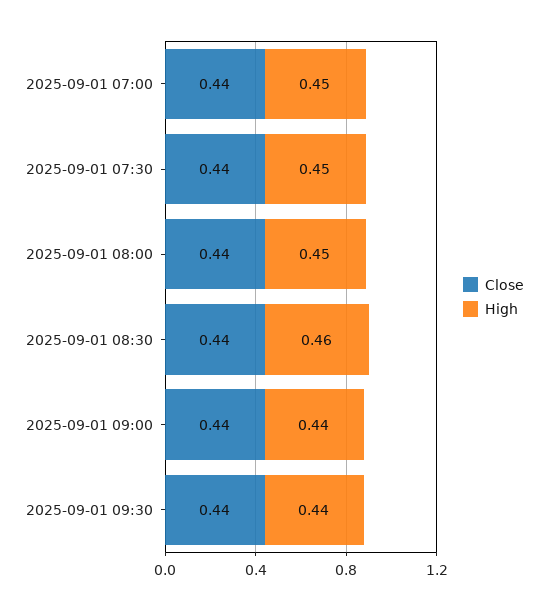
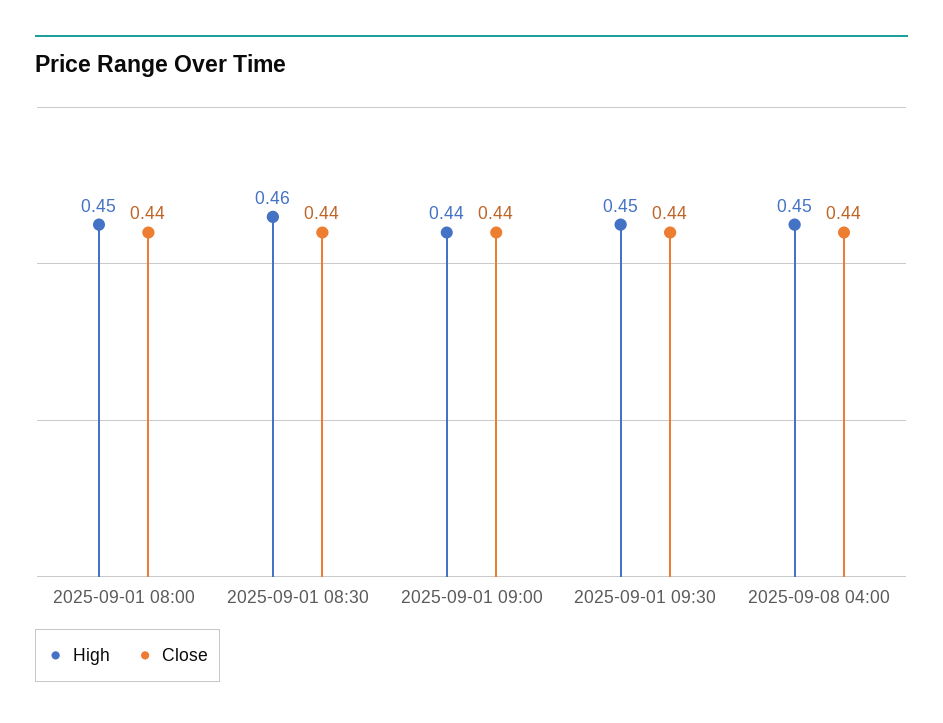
Close, 2025-09-01 07:00: 0.44 -> none
High, 2025-09-01 07:00: 0.45 -> none
Close, 2025-09-01 07:30: 0.44 -> none
High, 2025-09-01 07:30: 0.45 -> none
High, 2025-09-01 09:30: 0.44 -> 0.45
High, 2025-09-08 04:00: none -> 0.45
Close, 2025-09-08 04:00: none -> 0.44

